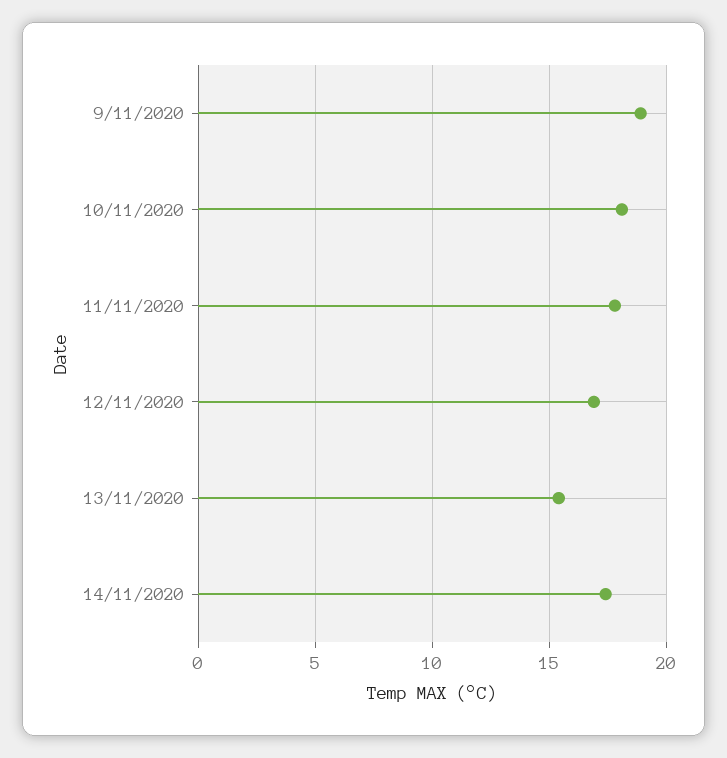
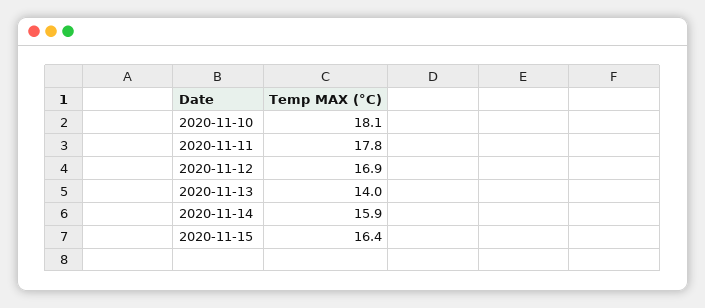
9/11/2020: 19 -> none
13/11/2020: 15.5 -> 14
14/11/2020: 17.5 -> 15.9
2020-11-15: none -> 16.4

